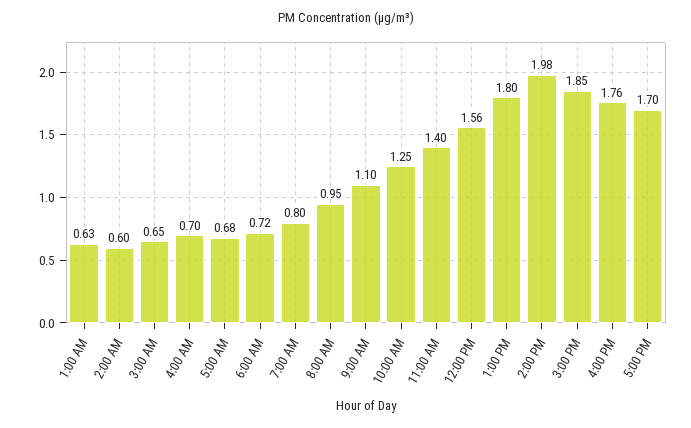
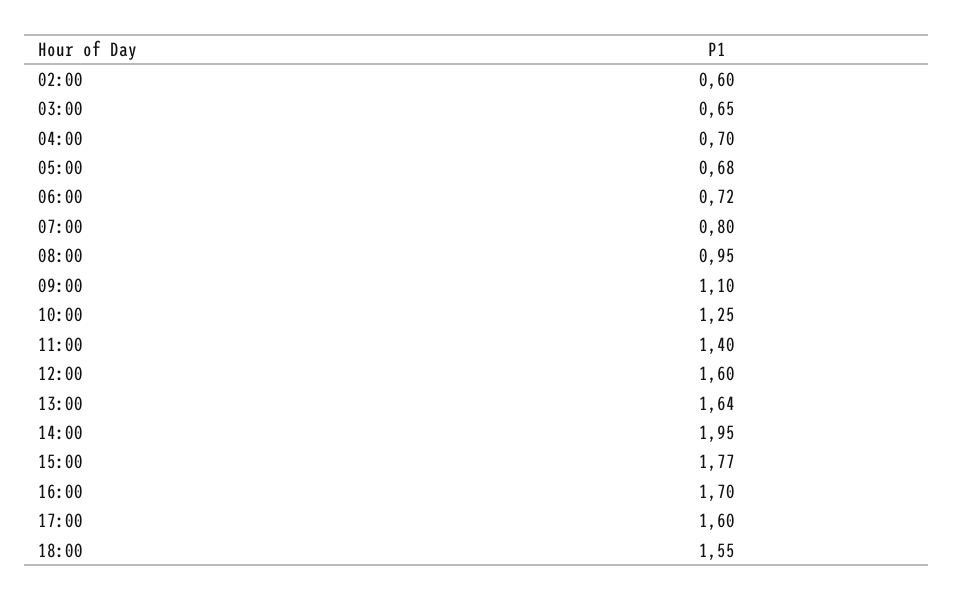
1:00 AM: 0.63 -> none
12:00 PM: 1.56 -> 1.6
1:00 PM: 1.8 -> 1.64
2:00 PM: 1.98 -> 1.95
3:00 PM: 1.85 -> 1.77
4:00 PM: 1.76 -> 1.7
5:00 PM: 1.7 -> 1.6
18:00: none -> 1.55

